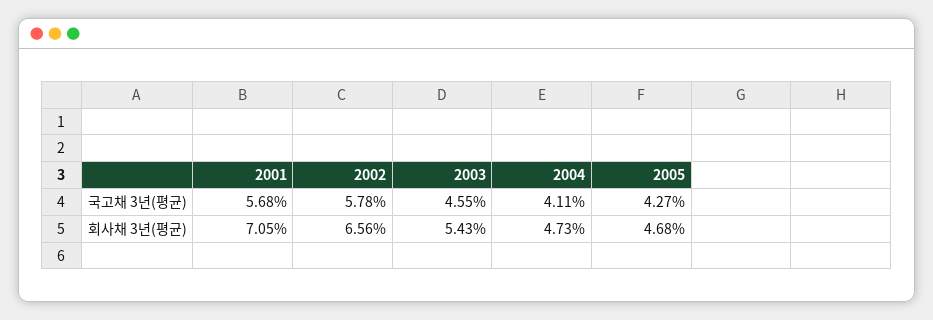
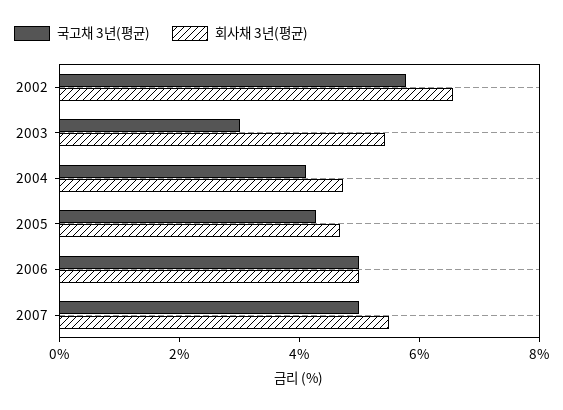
국고채 3년(평균), 2001: 5.68 -> none
국고채 3년(평균), 2003: 4.55 -> 3
회사채 3년(평균), 2001: 7.05 -> none
국고채 3년(평균), 2006: none -> 5
회사채 3년(평균), 2006: none -> 5
국고채 3년(평균), 2007: none -> 5
회사채 3년(평균), 2007: none -> 5.5

